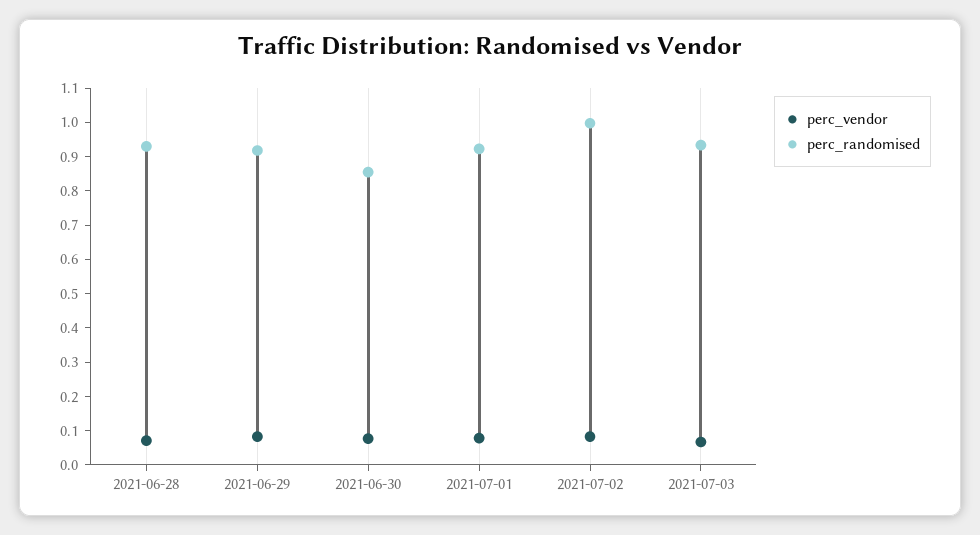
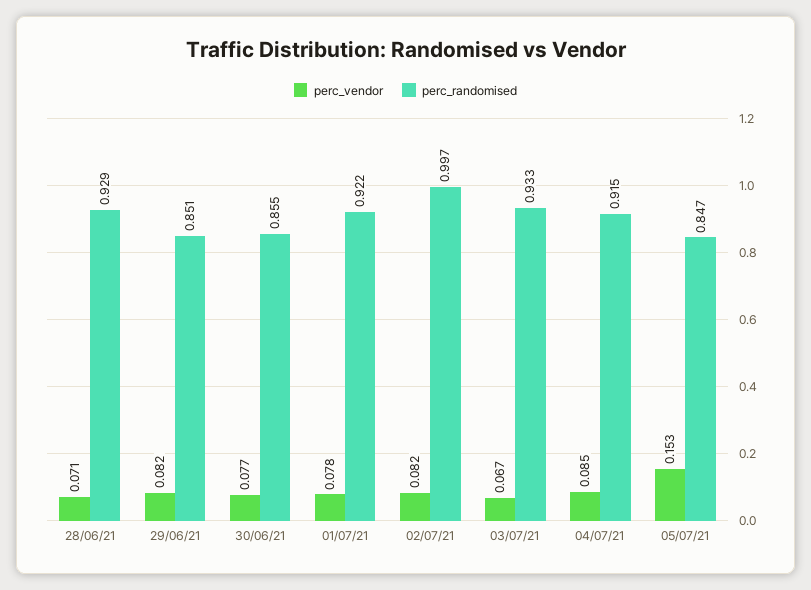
perc_randomised, 2021-06-29: 0.925 -> 0.851
perc_vendor, 04/07/21: none -> 0.085
perc_randomised, 04/07/21: none -> 0.915
perc_vendor, 05/07/21: none -> 0.153
perc_randomised, 05/07/21: none -> 0.847

